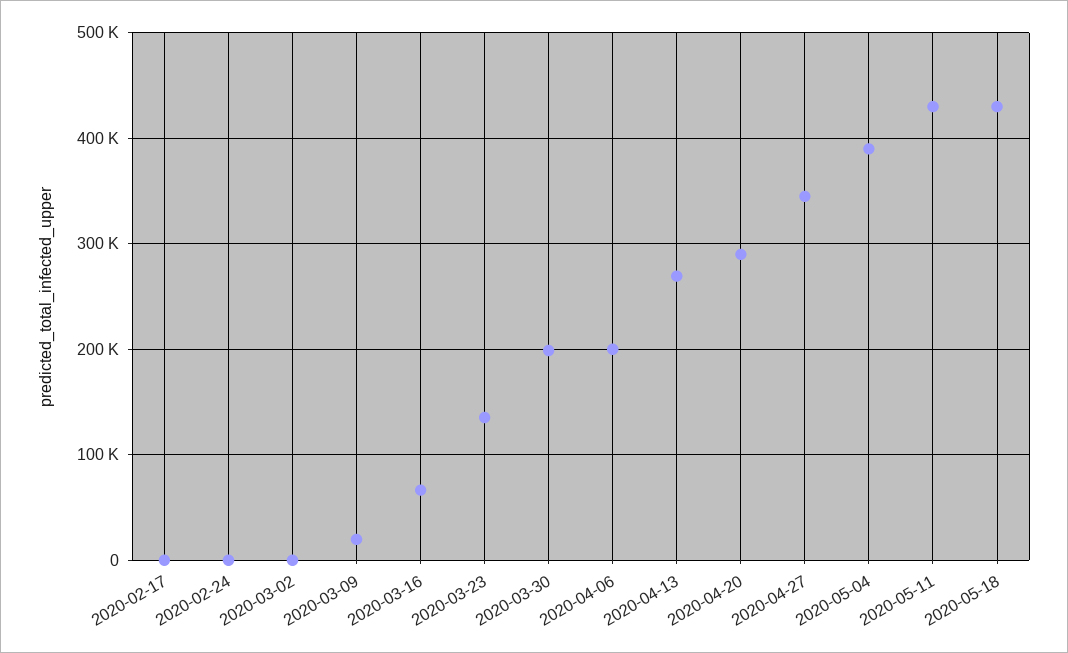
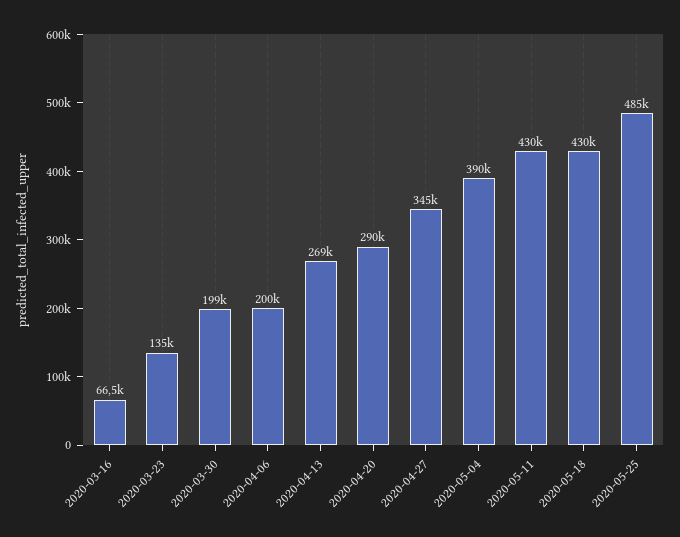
2020-02-17: 0 -> none
2020-02-24: 0 -> none
2020-03-02: 0 -> none
2020-03-09: 20000 -> none
2020-05-25: none -> 485000

